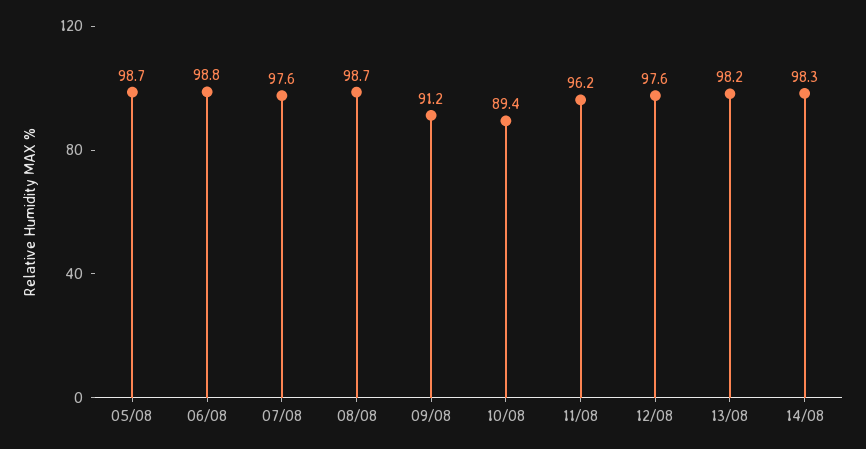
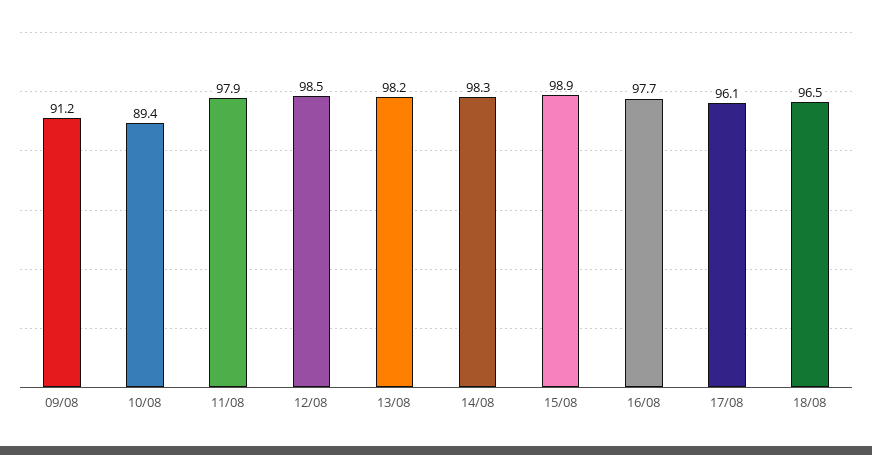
05/08: 98.7 -> none
06/08: 98.8 -> none
07/08: 97.6 -> none
08/08: 98.7 -> none
11/08: 96.2 -> 97.9
12/08: 97.6 -> 98.5
15/08: none -> 98.9
16/08: none -> 97.7
17/08: none -> 96.1
18/08: none -> 96.5

